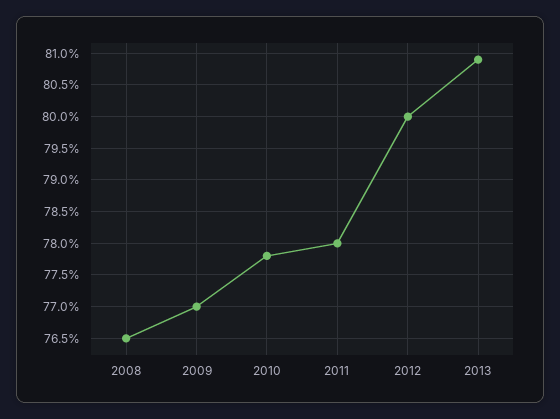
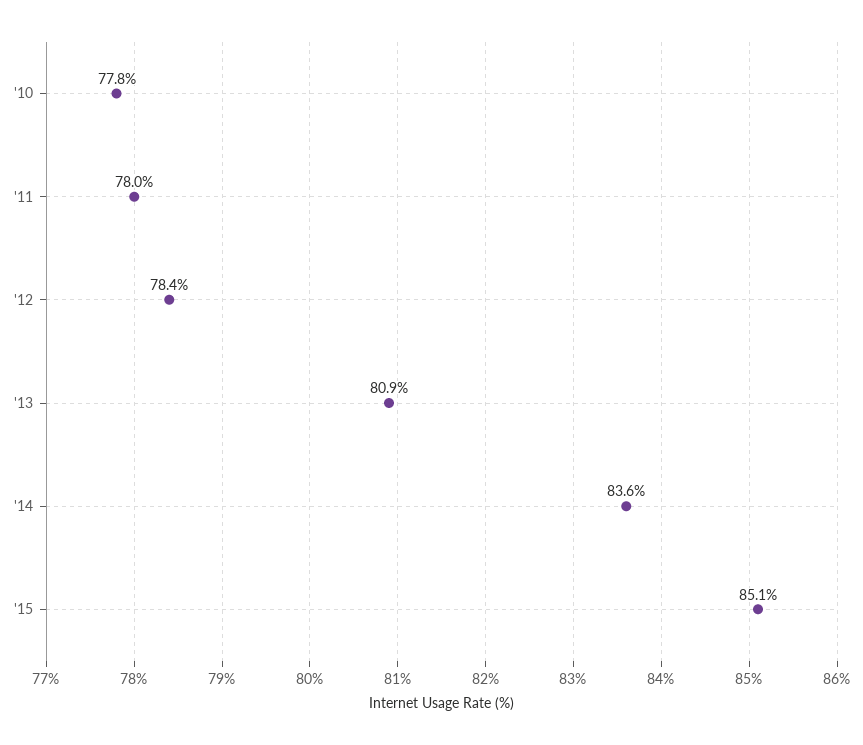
2008: 76.5 -> none
2009: 77 -> none
2012: 80 -> 78.4
'14: none -> 83.6
'15: none -> 85.1

